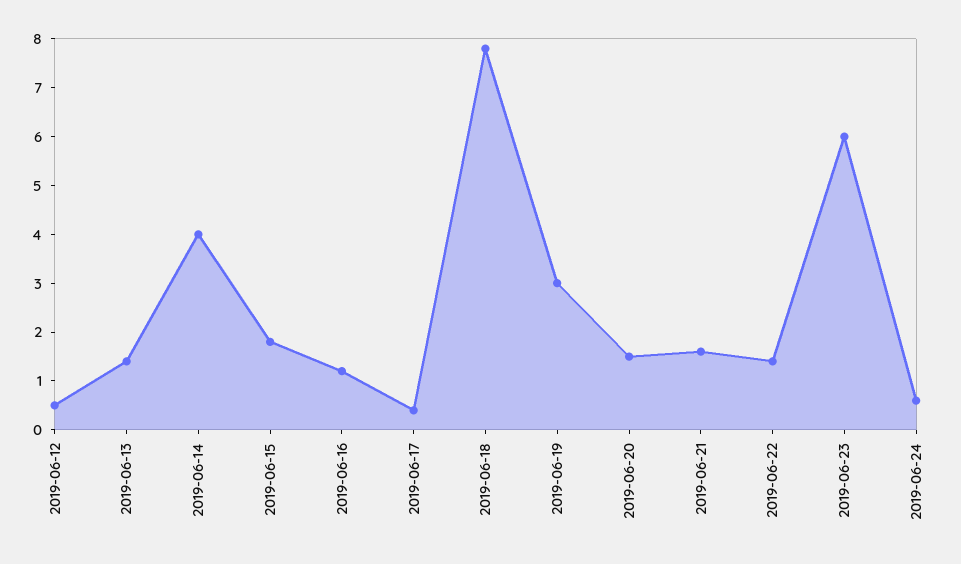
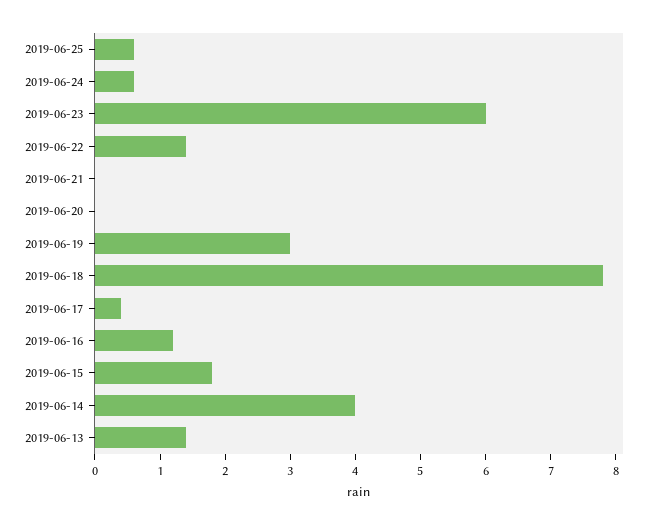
2019-06-12: 0.5 -> none
2019-06-20: 1.5 -> 0
2019-06-21: 1.5 -> 0
2019-06-25: none -> 0.5

